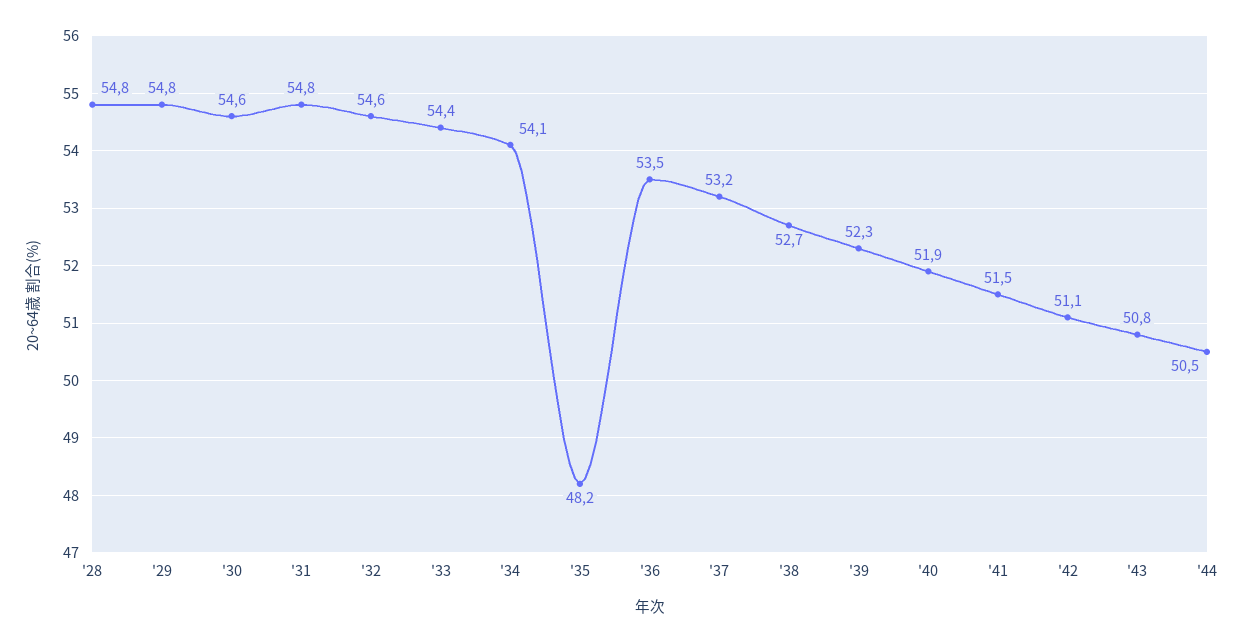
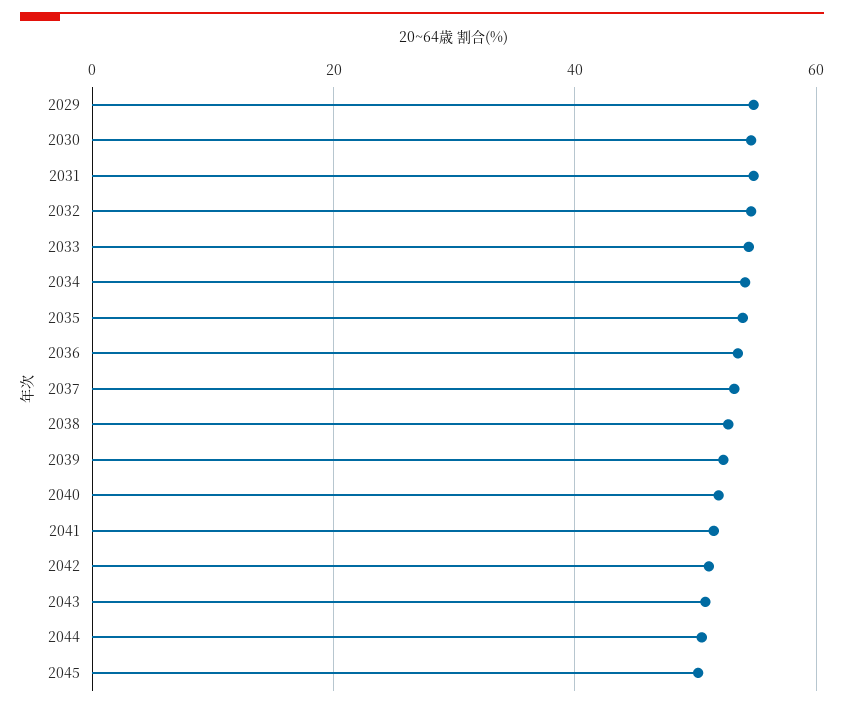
'28: 54.8 -> none
'35: 48.2 -> 54
2045: none -> 50

